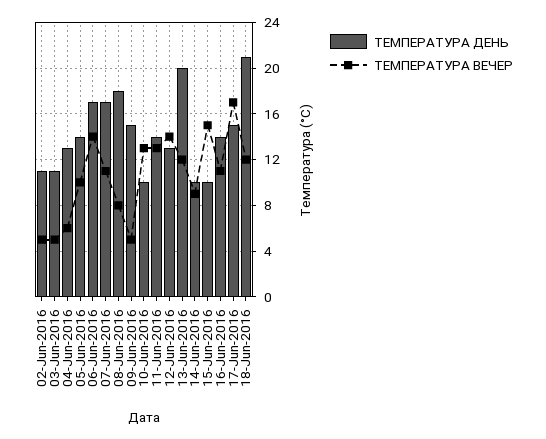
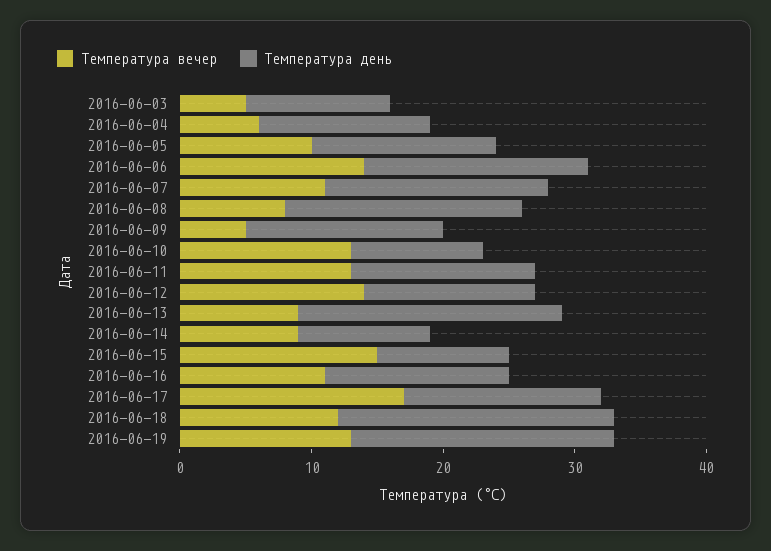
ТЕМПЕРАТУРА ДЕНЬ, 02-Jun-2016: 11 -> none
ТЕМПЕРАТУРА ВЕЧЕР, 02-Jun-2016: 5 -> none
ТЕМПЕРАТУРА ВЕЧЕР, 13-Jun-2016: 12 -> 9
ТЕМПЕРАТУРА ВЕЧЕР, 2016-06-19: none -> 13
ТЕМПЕРАТУРА ДЕНЬ, 2016-06-19: none -> 20

